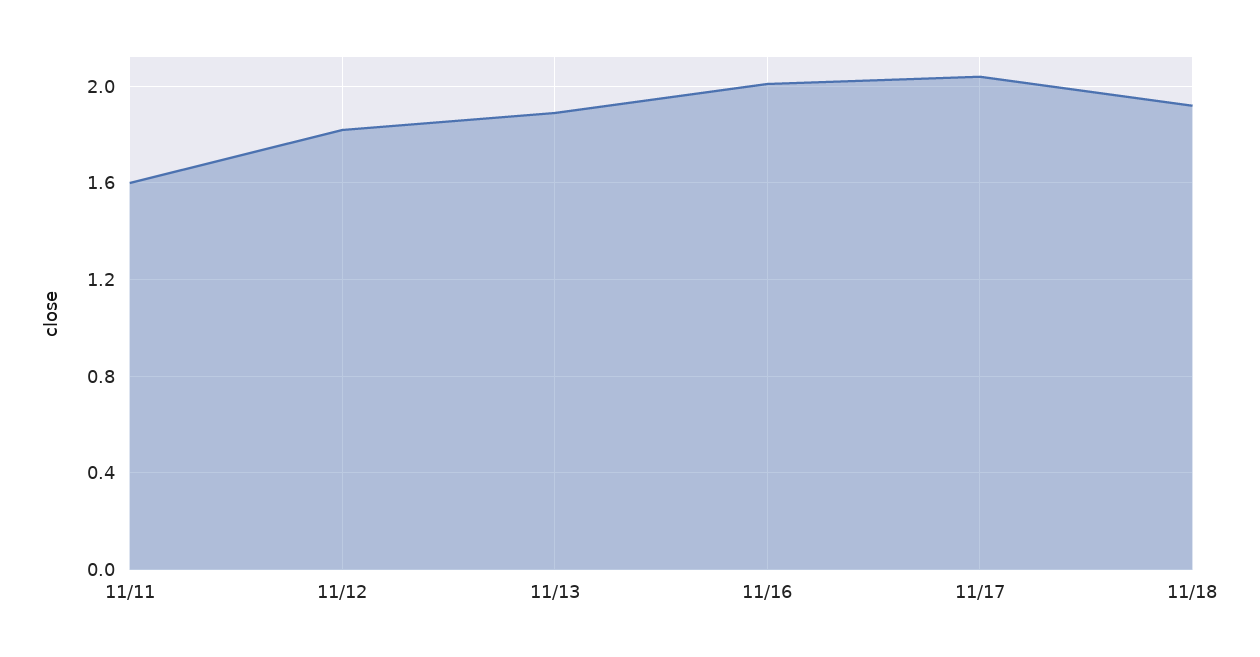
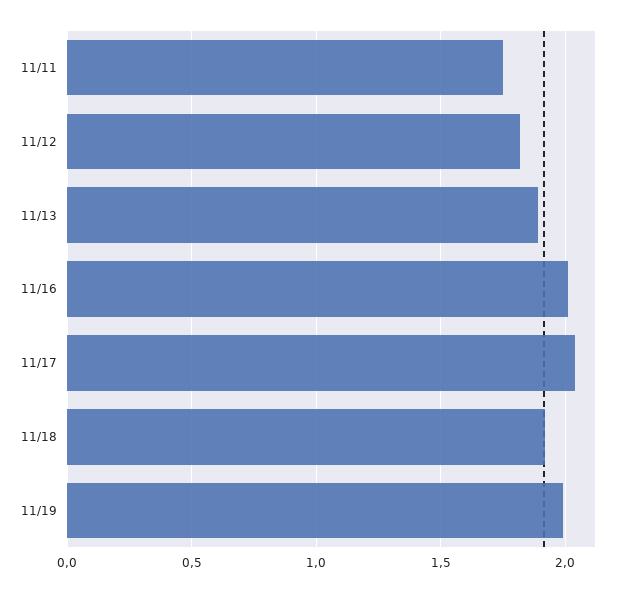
11/11: 1.6 -> 1.75
11/19: none -> 2

